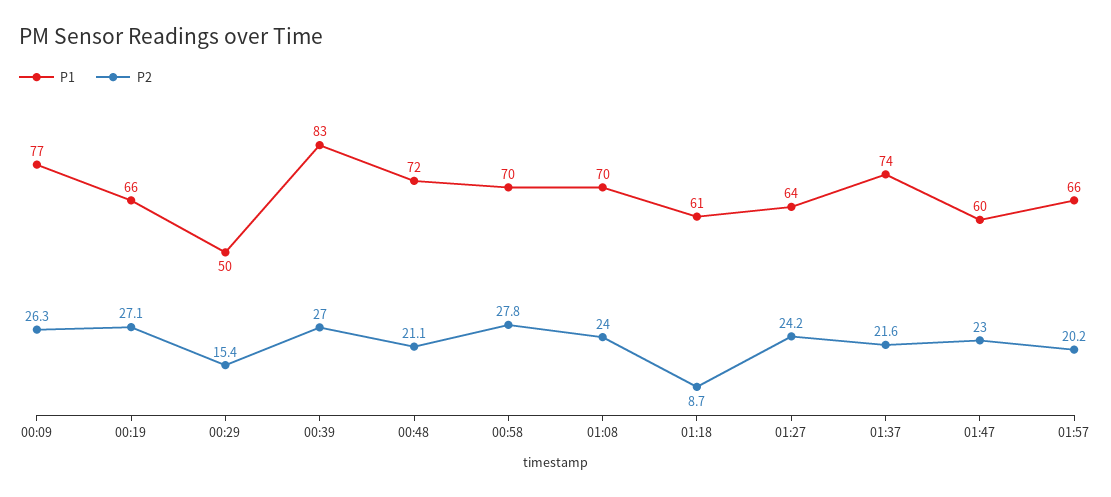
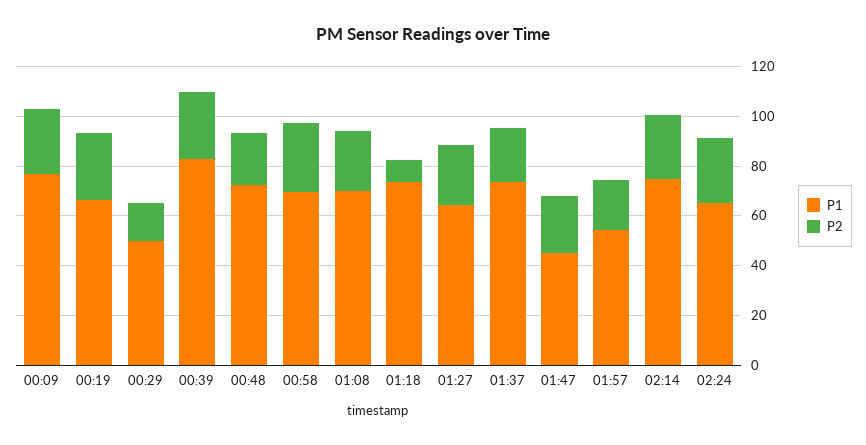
P1, 01:18: 61 -> 75
P1, 01:47: 60 -> 45
P1, 01:57: 66 -> 55
P1, 02:14: none -> 75
P2, 02:14: none -> 25
P1, 02:24: none -> 65
P2, 02:24: none -> 25

